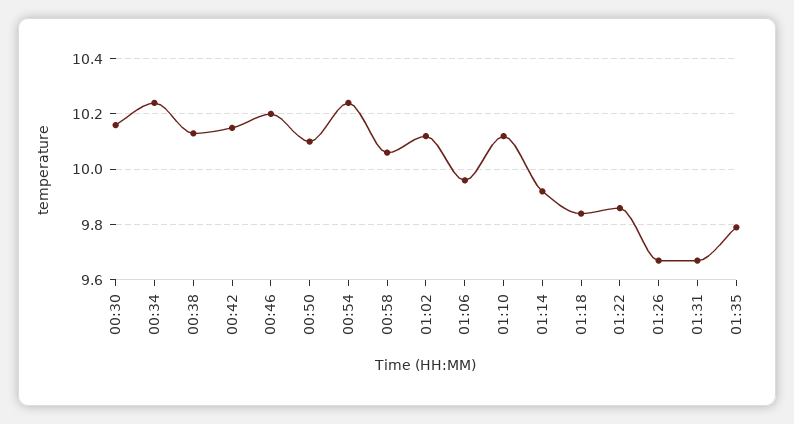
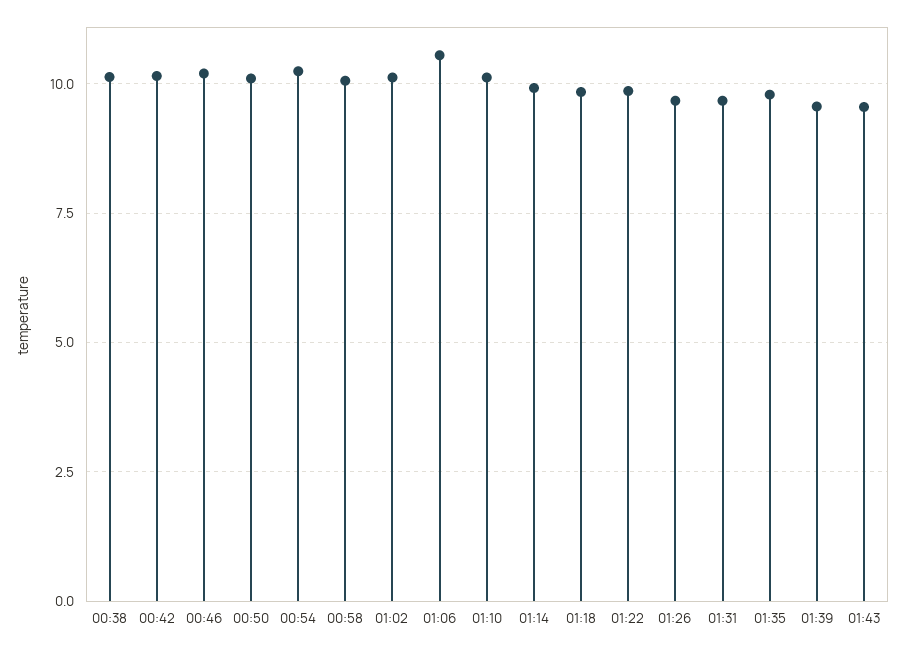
00:30: 10.15 -> none
00:34: 10.25 -> none
01:06: 9.95 -> 10.5
01:39: none -> 9.5
01:43: none -> 9.5

